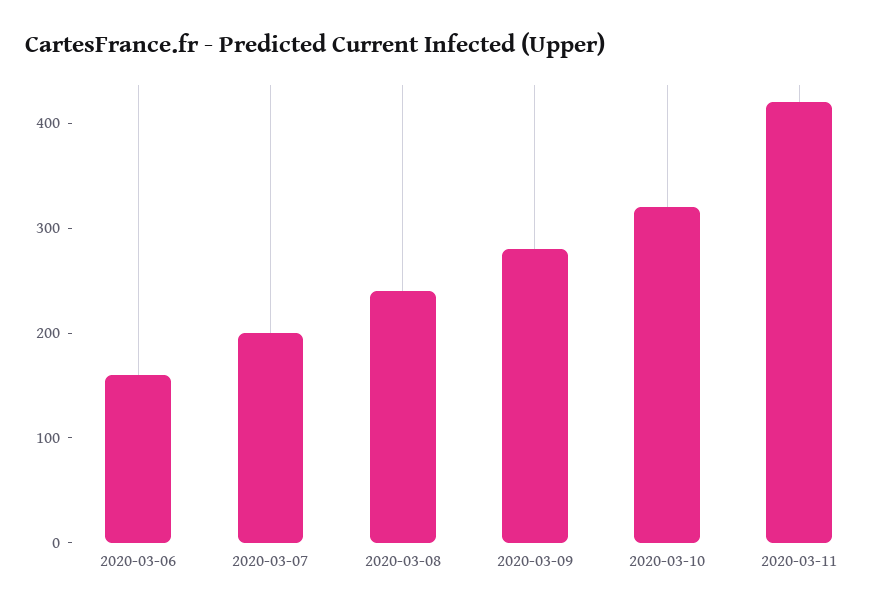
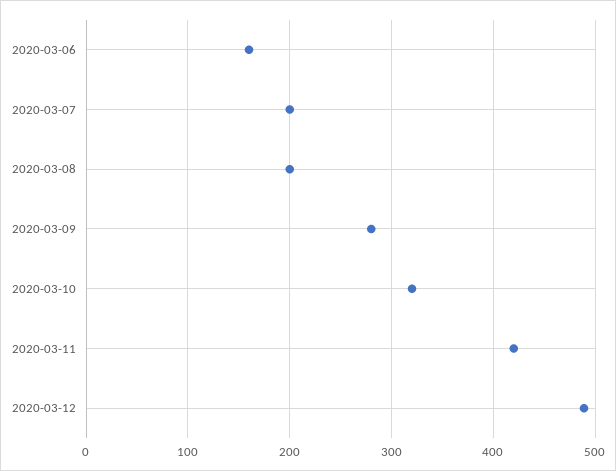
2020-03-08: 240 -> 200
2020-03-12: none -> 490

